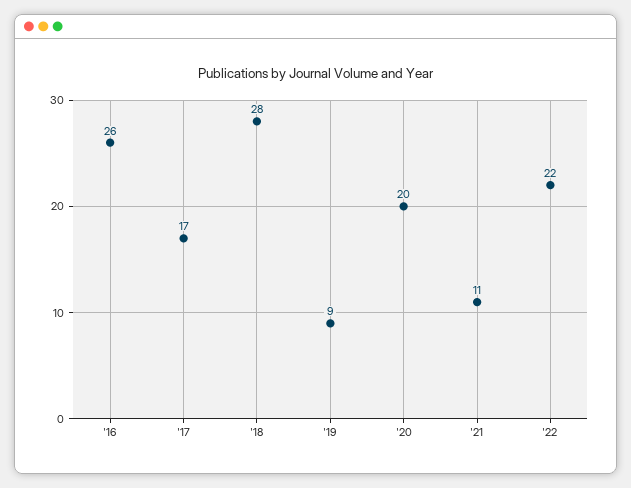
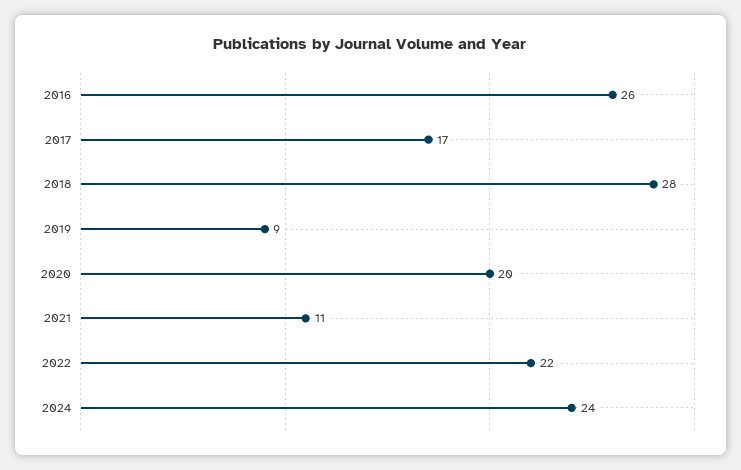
2024: none -> 24

